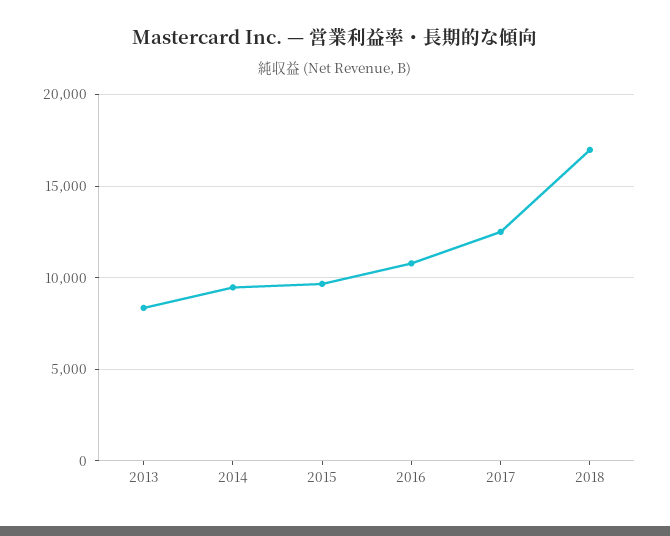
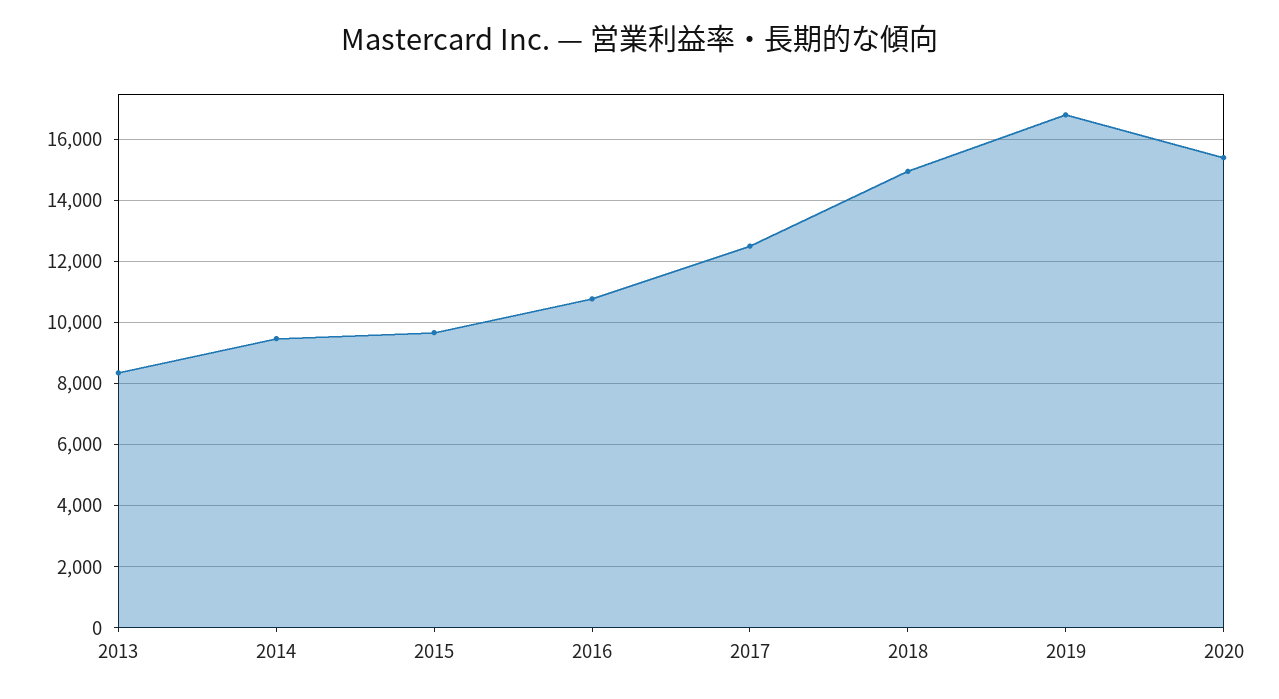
2018: 17000 -> 15000
2019: none -> 16800
2020: none -> 15400

